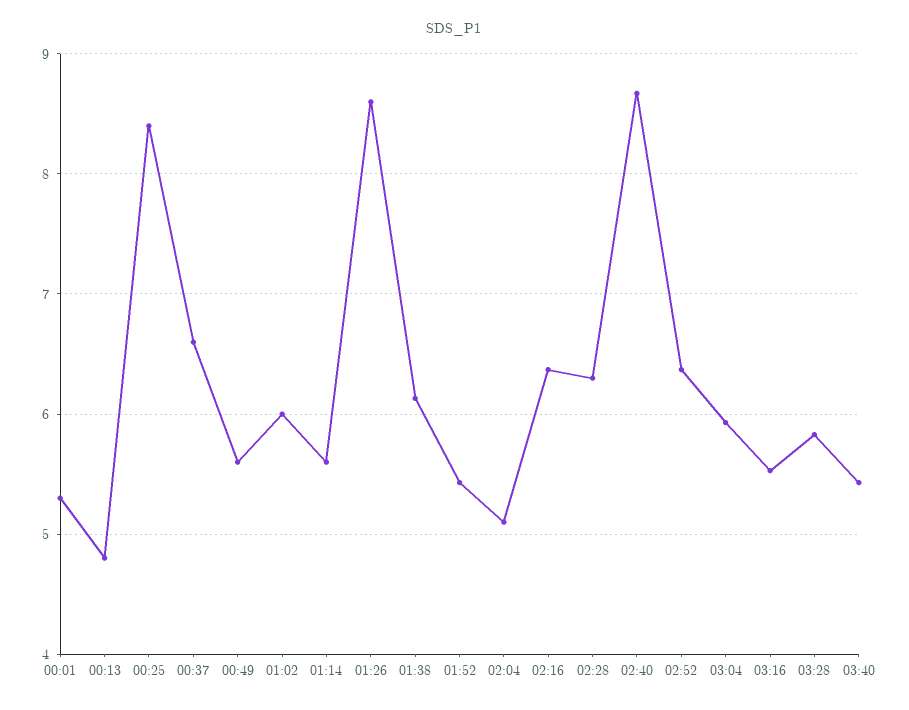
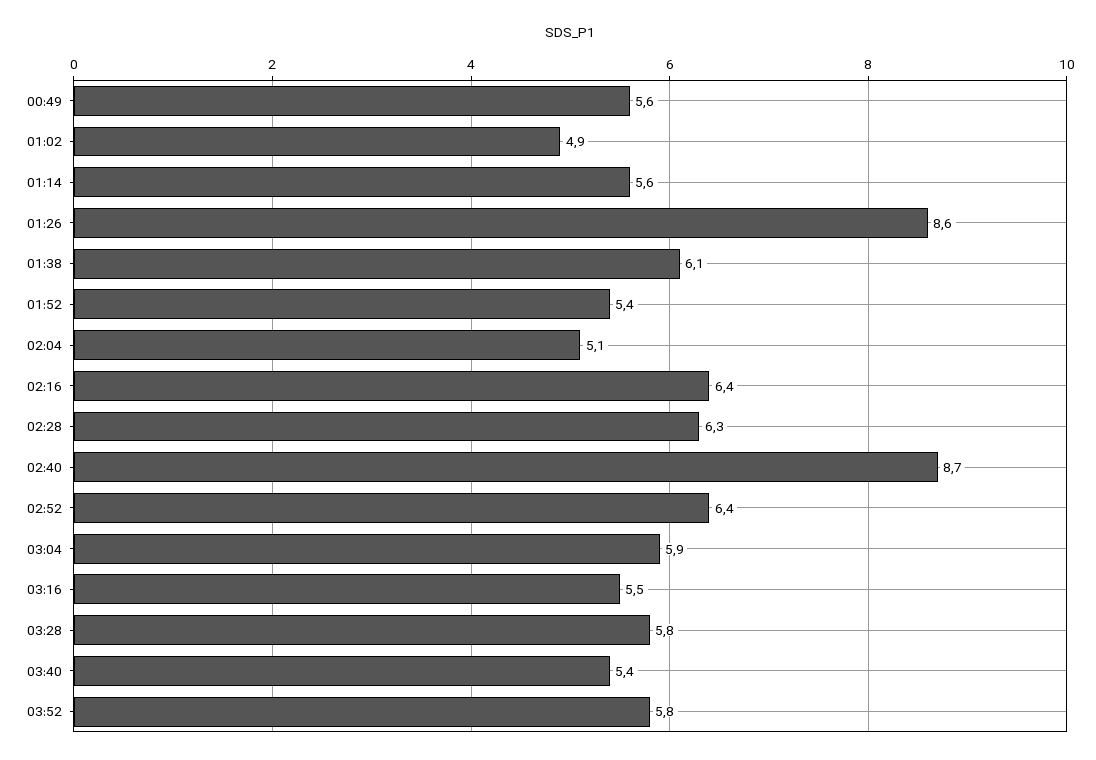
00:01: 5.3 -> none
00:13: 4.8 -> none
00:25: 8.4 -> none
00:37: 6.6 -> none
01:02: 6 -> 4.9
03:52: none -> 5.8

